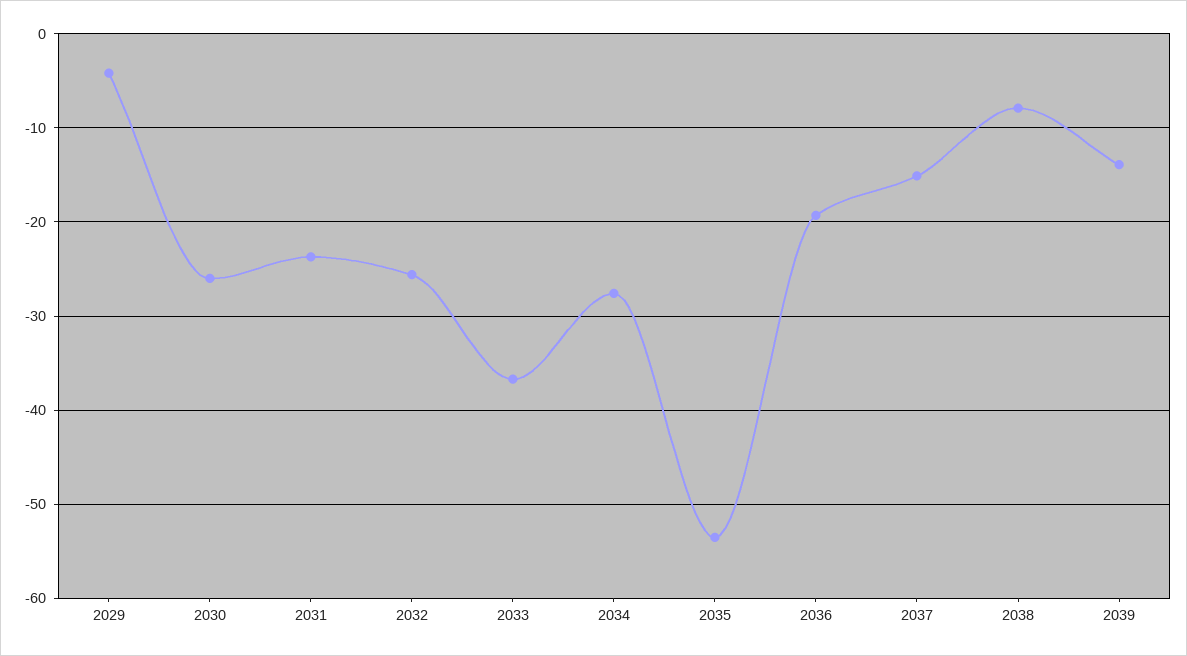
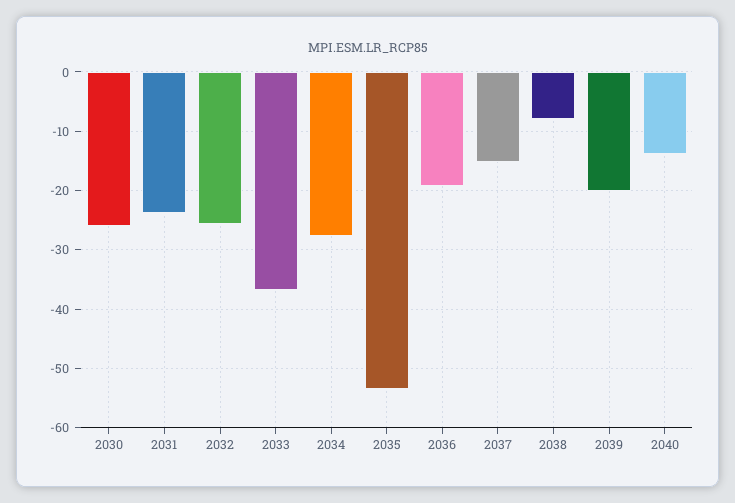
2029: -4 -> none
2039: -14 -> -20
2040: none -> -14

